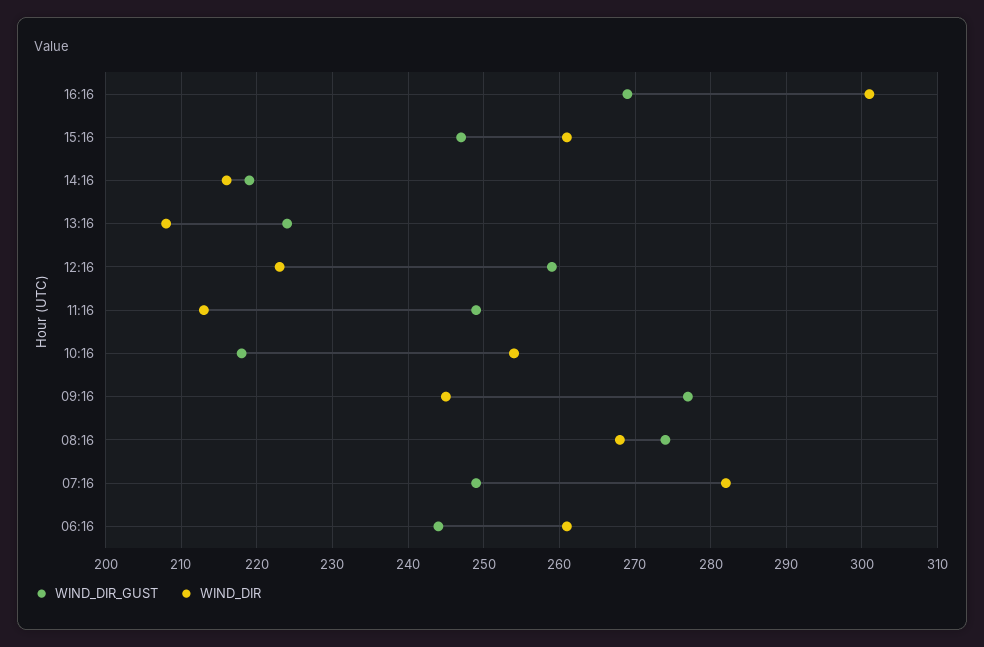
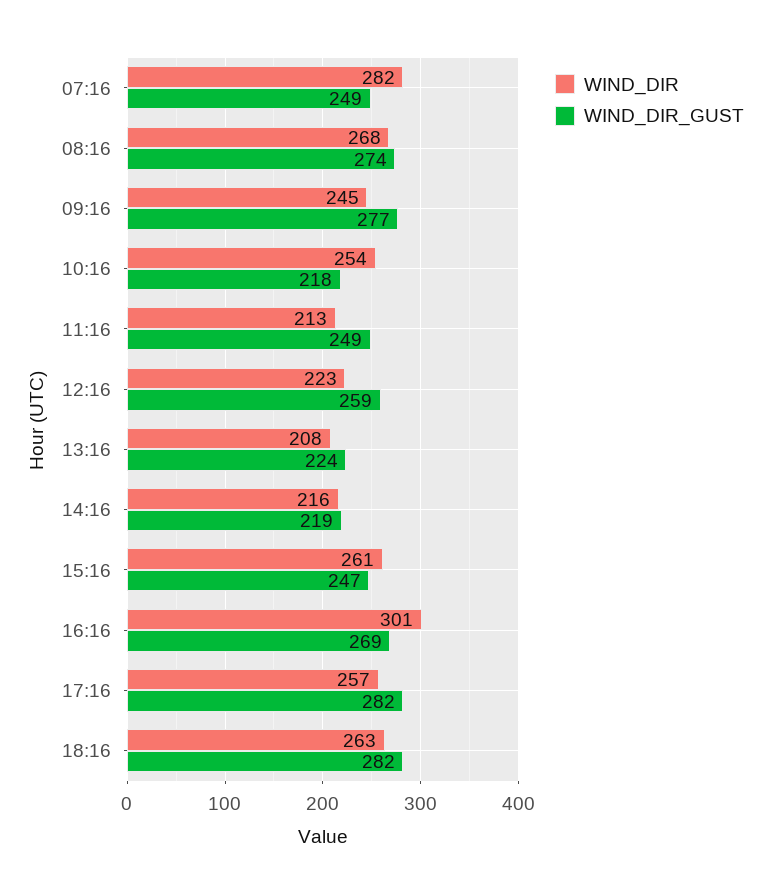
WIND_DIR_GUST, 06:16: 244 -> none
WIND_DIR, 06:16: 261 -> none
WIND_DIR, 17:16: none -> 257
WIND_DIR_GUST, 17:16: none -> 282
WIND_DIR, 18:16: none -> 263
WIND_DIR_GUST, 18:16: none -> 282

